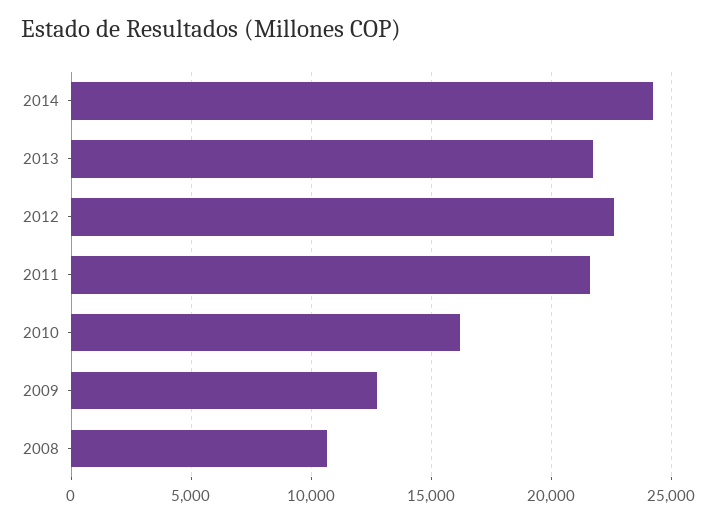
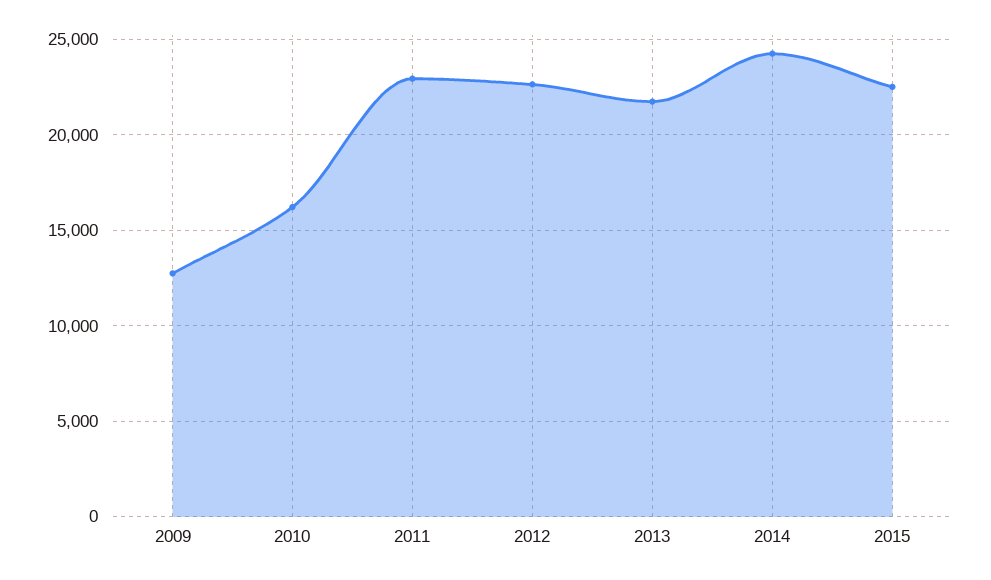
2011: 21500 -> 23000
2008: 10500 -> none
2015: none -> 22500

